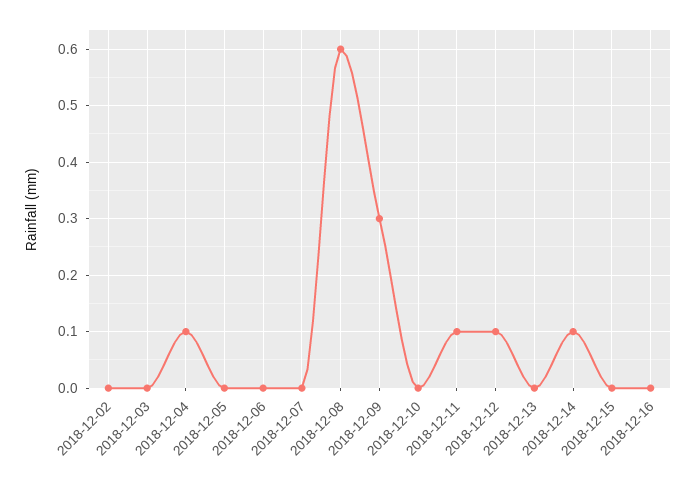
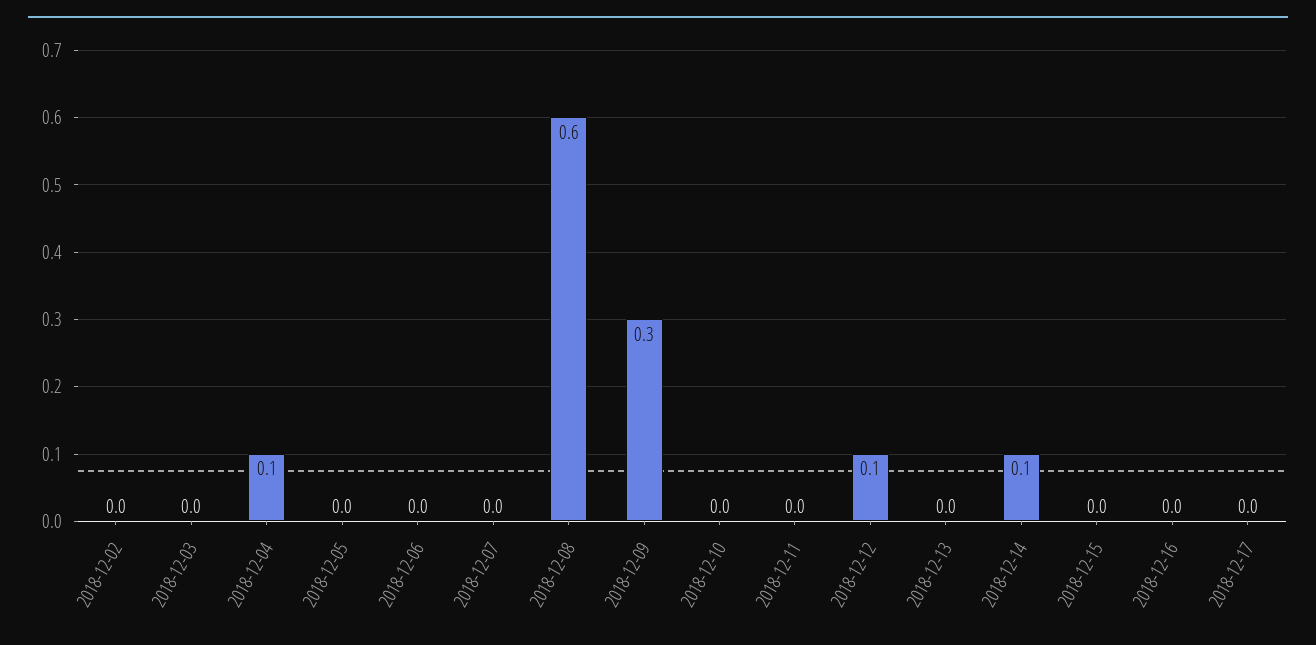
2018-12-11: 0.1 -> 0
2018-12-17: none -> 0

